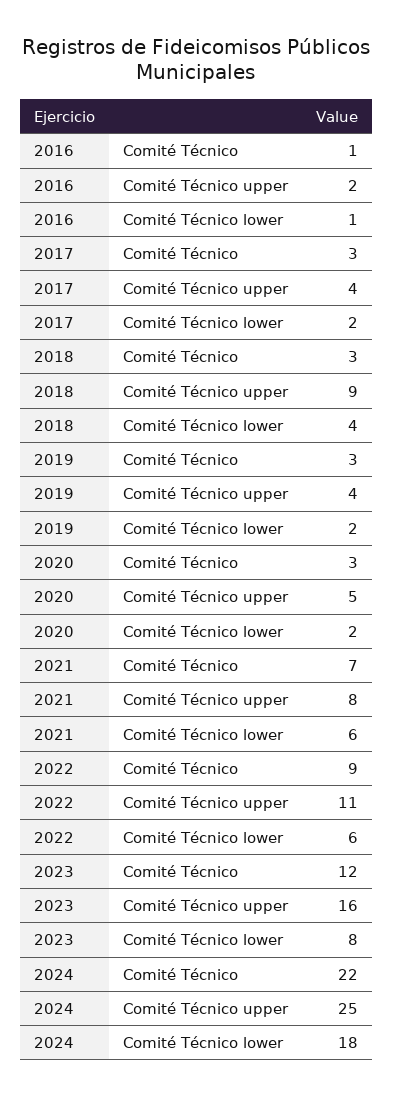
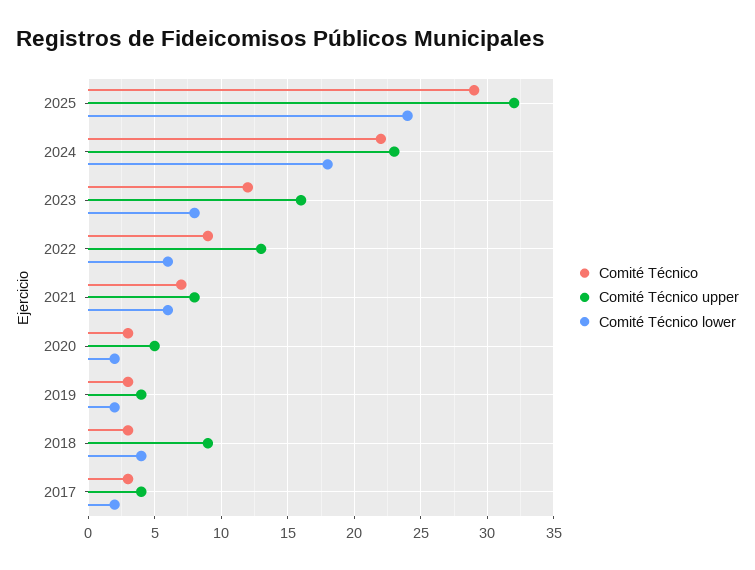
Comité Técnico, 2016: 1 -> none
Comité Técnico upper, 2016: 2 -> none
Comité Técnico lower, 2016: 1 -> none
Comité Técnico upper, 2022: 11 -> 13
Comité Técnico upper, 2024: 25 -> 23
Comité Técnico, 2025: none -> 29
Comité Técnico upper, 2025: none -> 32
Comité Técnico lower, 2025: none -> 24

